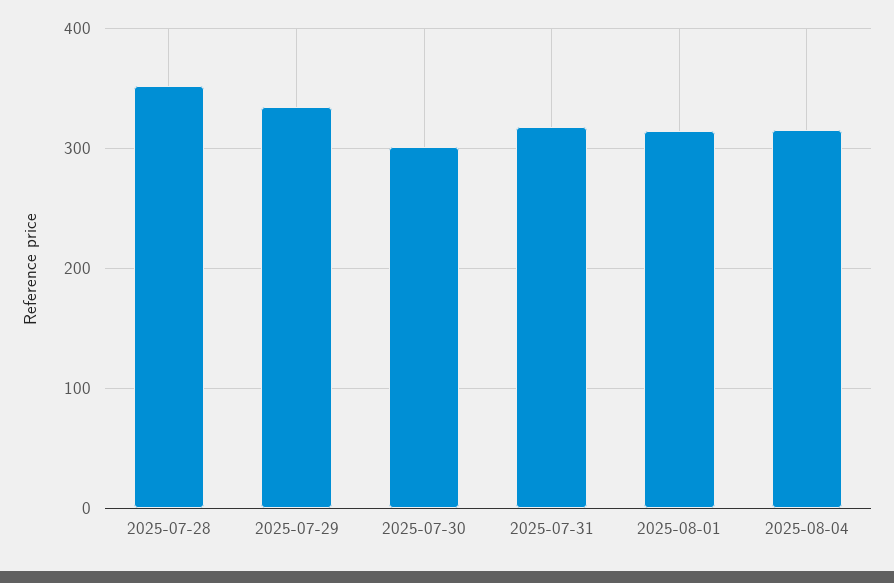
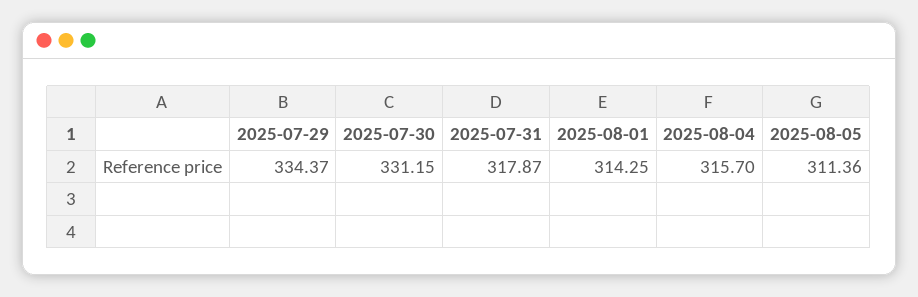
2025-07-28: 350 -> none
2025-07-30: 300 -> 331.15
2025-08-05: none -> 311.36

